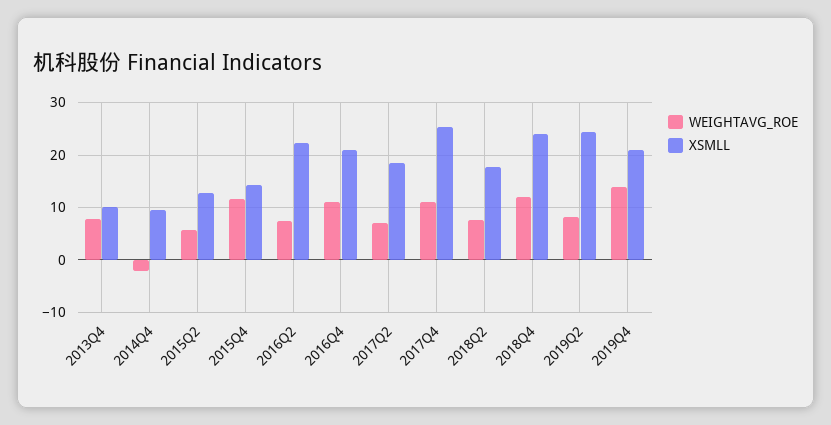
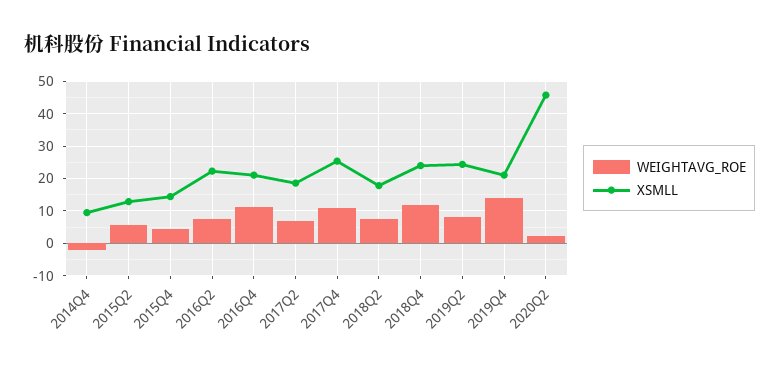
WEIGHTAVG_ROE, 2013Q4: 8 -> none
XSMLL, 2013Q4: 10 -> none
WEIGHTAVG_ROE, 2015Q4: 12 -> 4
WEIGHTAVG_ROE, 2020Q2: none -> 2
XSMLL, 2020Q2: none -> 46

